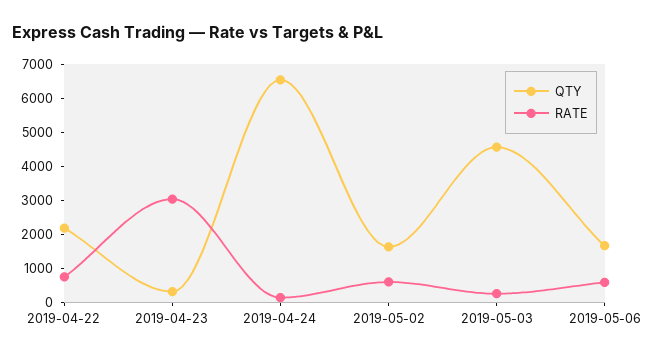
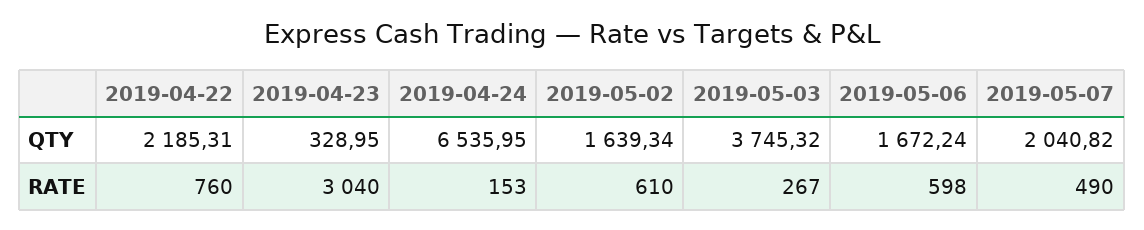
QTY, 2019-05-03: 4500 -> 3745.32
QTY, 2019-05-07: none -> 2040.82
RATE, 2019-05-07: none -> 490

